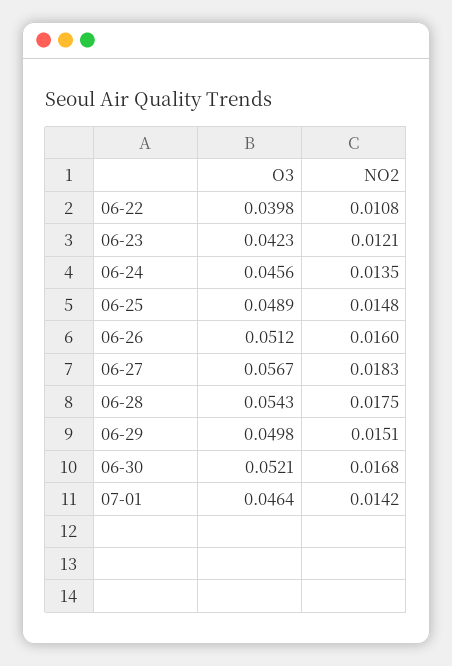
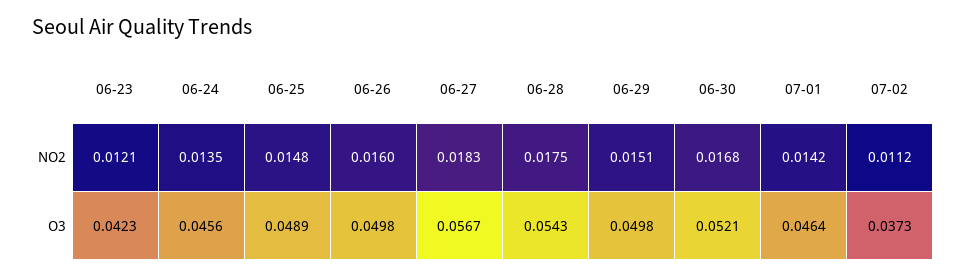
O3, 06-22: 0.0398 -> none
NO2, 06-22: 0.0108 -> none
O3, 06-26: 0.0512 -> 0.0498
NO2, 07-02: none -> 0.0112
O3, 07-02: none -> 0.0373

